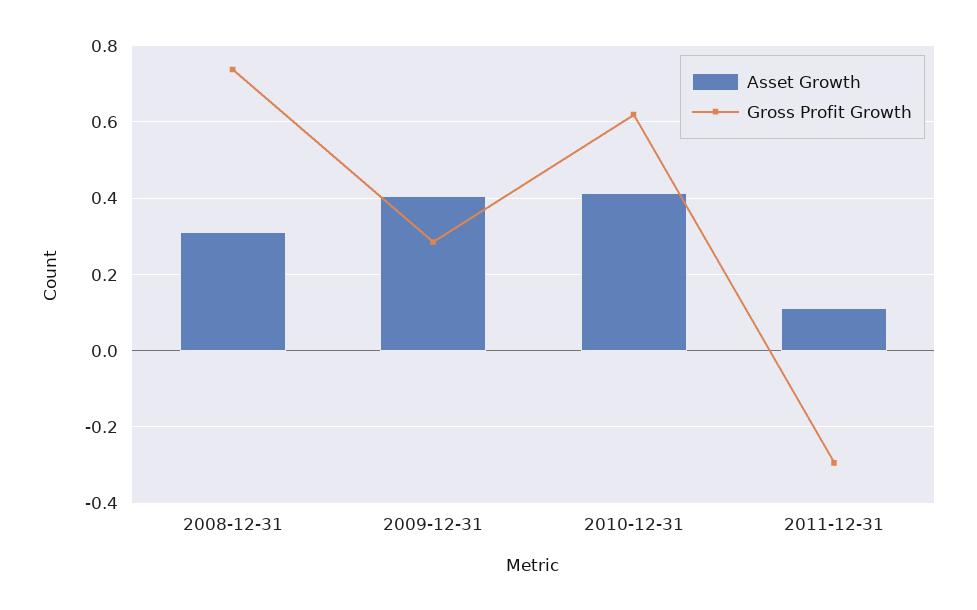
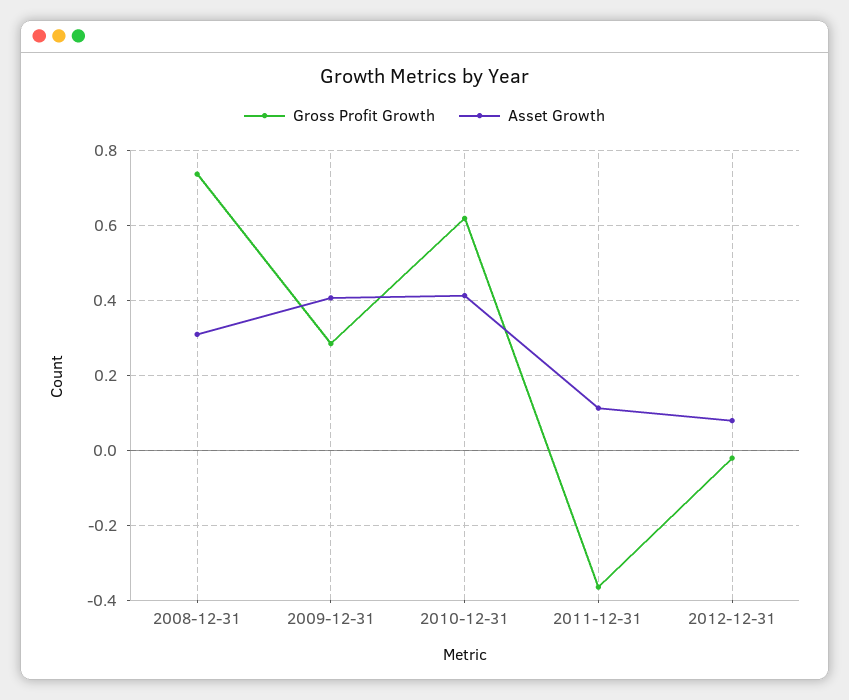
Gross Profit Growth, 2011-12-31: -0.3 -> -0.36
Gross Profit Growth, 2012-12-31: none -> -0.02
Asset Growth, 2012-12-31: none -> 0.08

